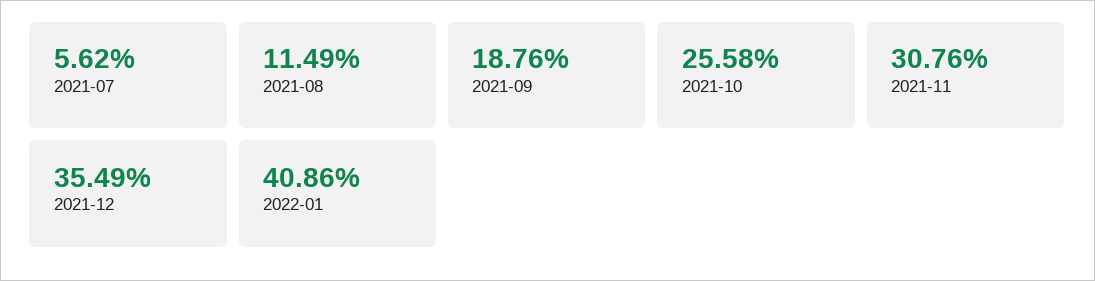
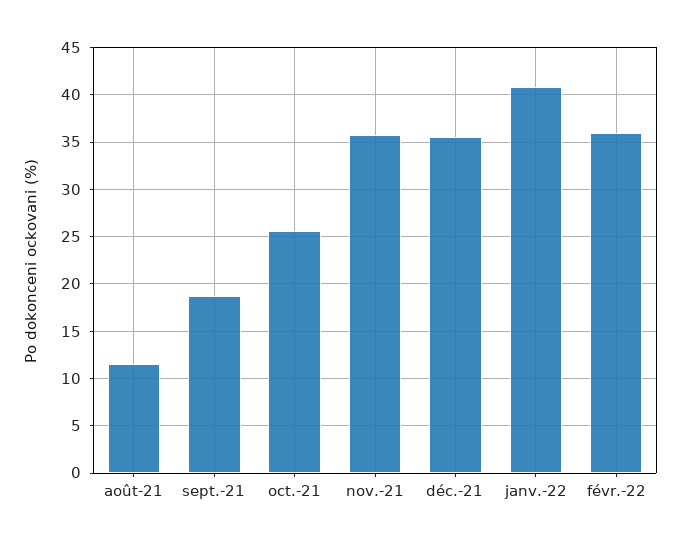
2021-07: 5.62 -> none
2021-11: 30.76 -> 36
févr.-22: none -> 36

